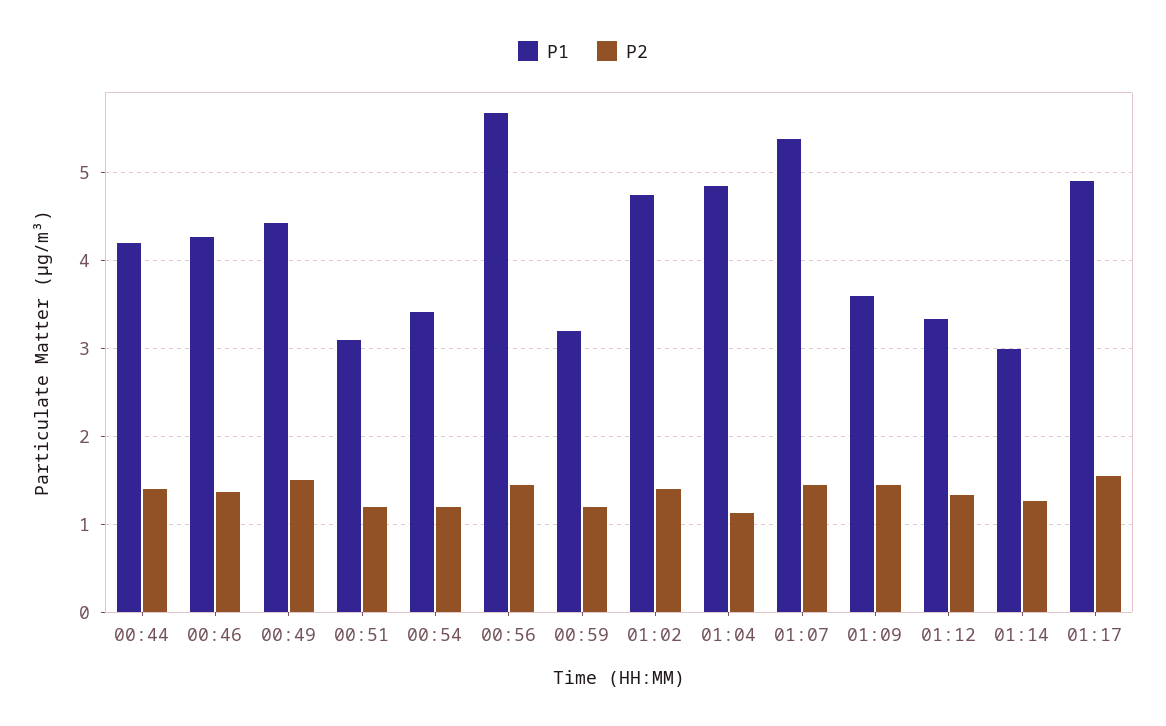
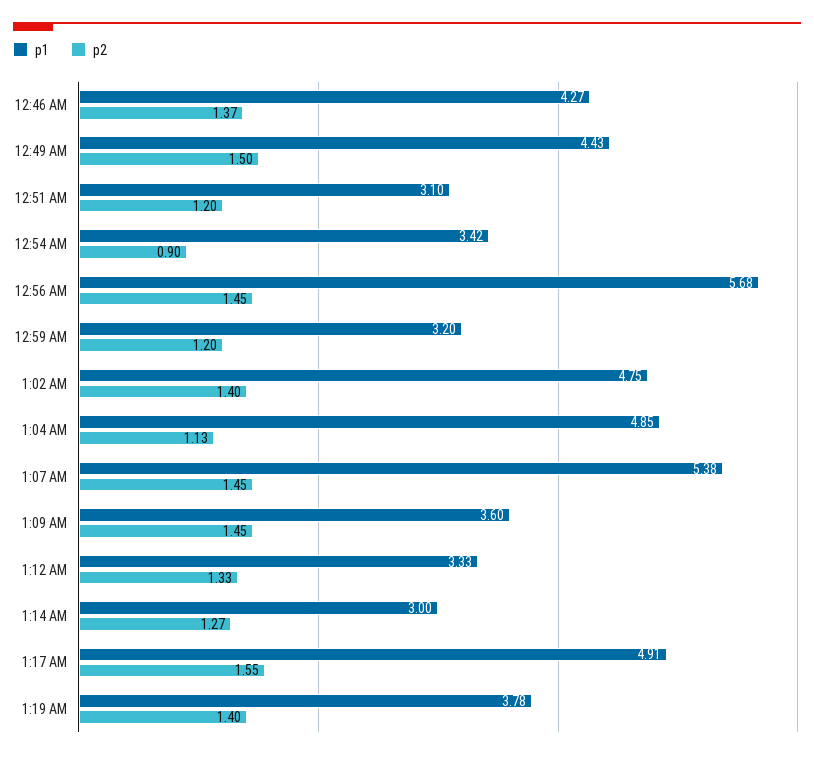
P1, 00:44: 4.2 -> none
P2, 00:44: 1.4 -> none
P2, 00:54: 1.2 -> 0.9
P1, 1:19 AM: none -> 3.78
P2, 1:19 AM: none -> 1.4

